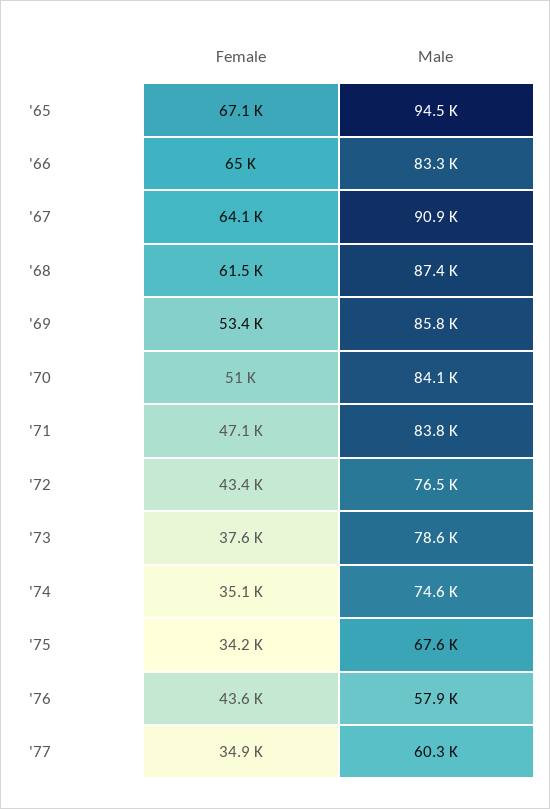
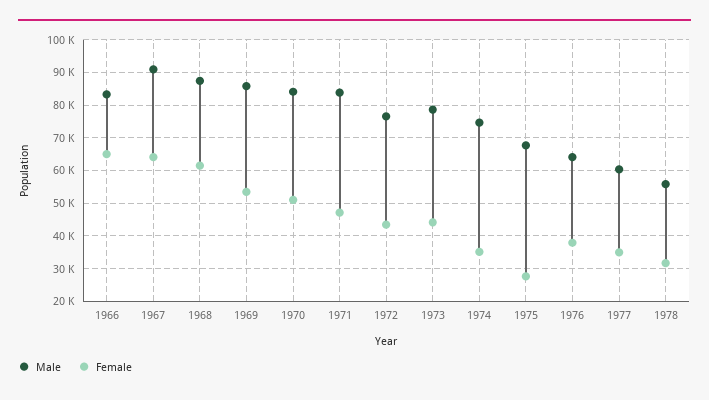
Female, '65: 67100 -> none
Male, '65: 94500 -> none
Female, '73: 37600 -> 44000
Female, '75: 34200 -> 28000
Female, '76: 43600 -> 38000
Male, '76: 57900 -> 64000
Male, 1978: none -> 56000
Female, 1978: none -> 32000

